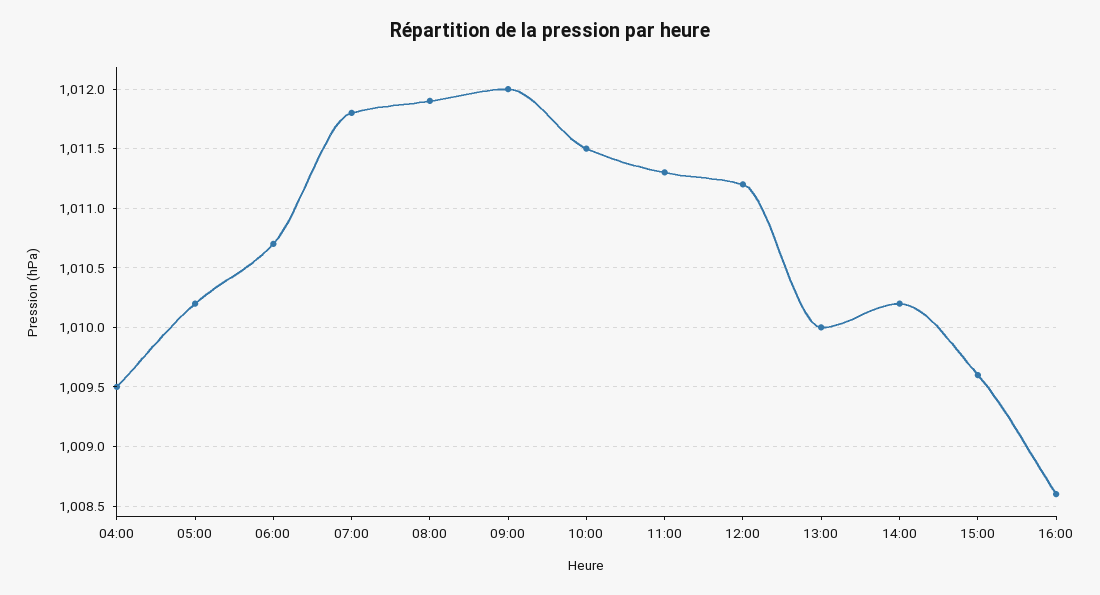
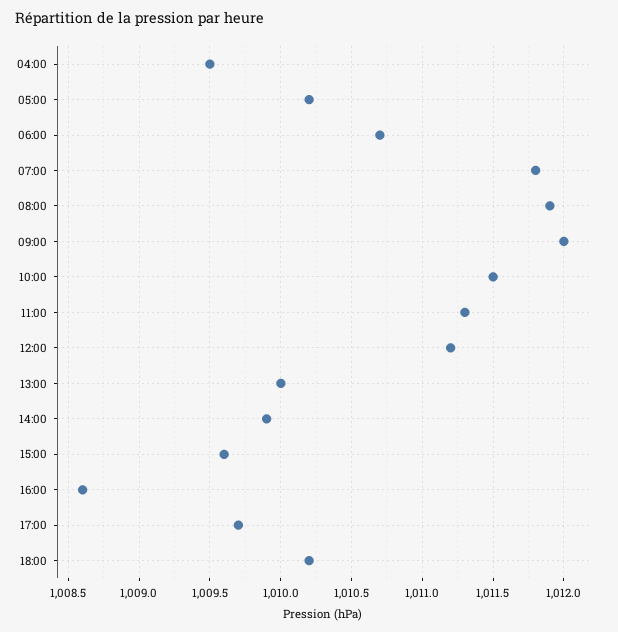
14:00: 1010.2 -> 1009.9
17:00: none -> 1009.7
18:00: none -> 1010.2

